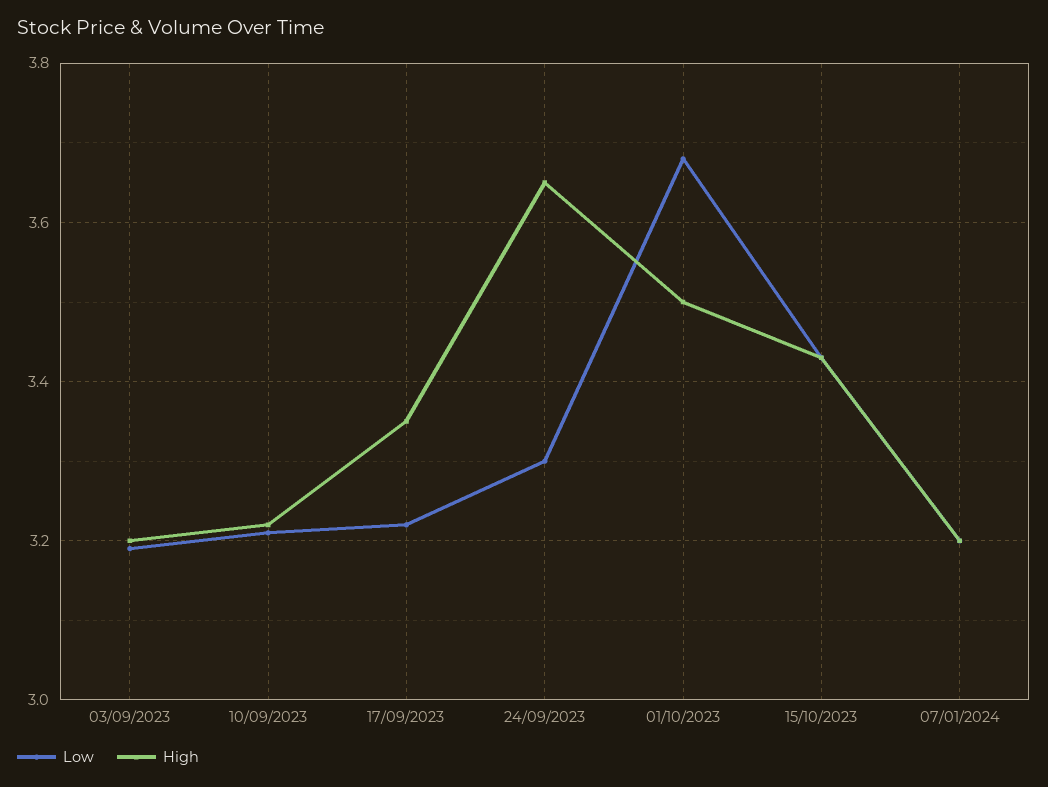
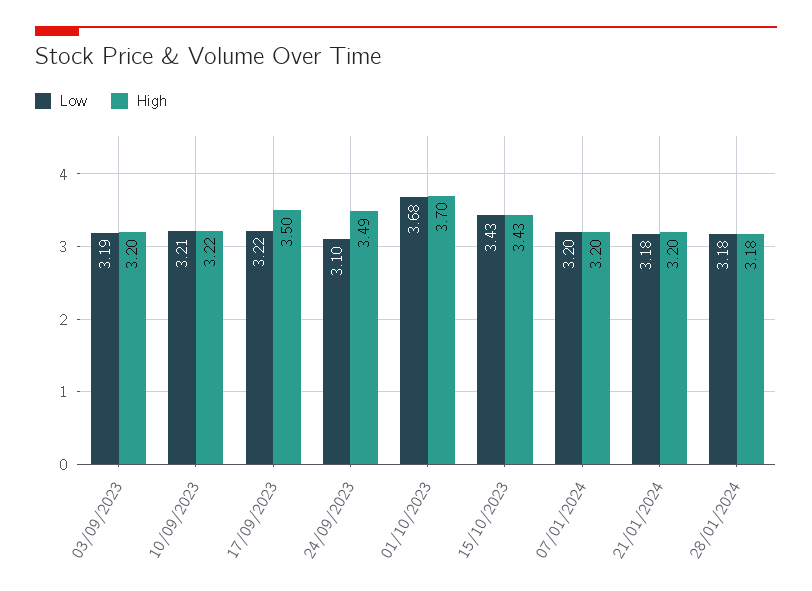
High, 17/09/2023: 3.35 -> 3.5
Low, 24/09/2023: 3.3 -> 3.1
High, 24/09/2023: 3.65 -> 3.49
High, 01/10/2023: 3.5 -> 3.7
Low, 21/01/2024: none -> 3.18
High, 21/01/2024: none -> 3.2
Low, 28/01/2024: none -> 3.18
High, 28/01/2024: none -> 3.18

